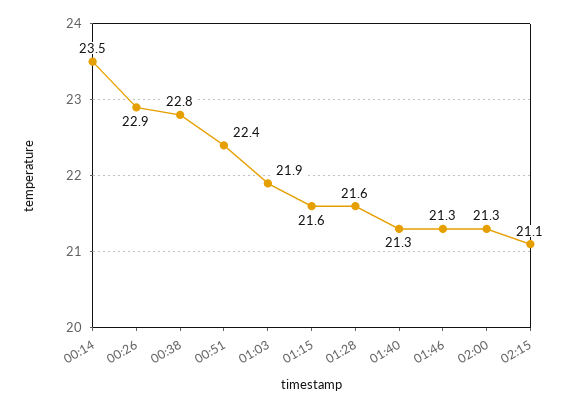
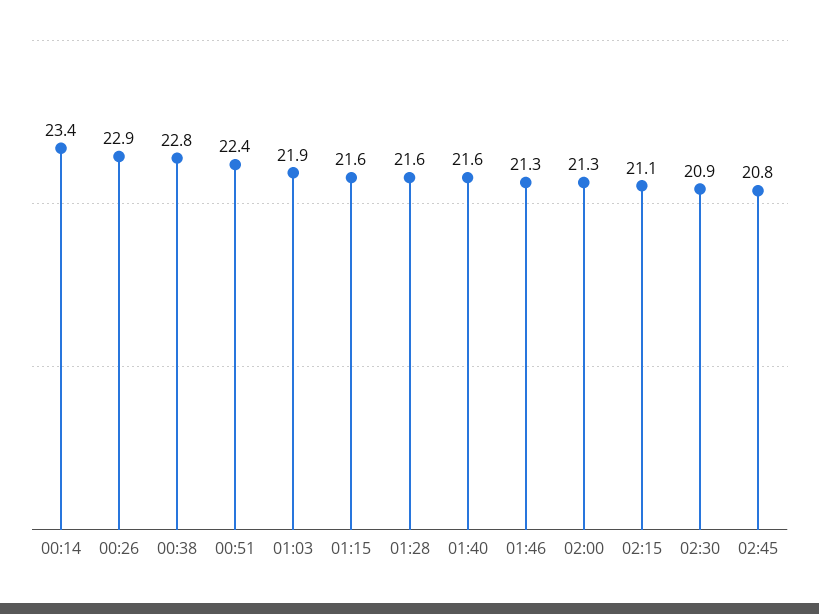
00:14: 23.5 -> 23.4
01:40: 21.3 -> 21.6
02:30: none -> 20.9
02:45: none -> 20.8

